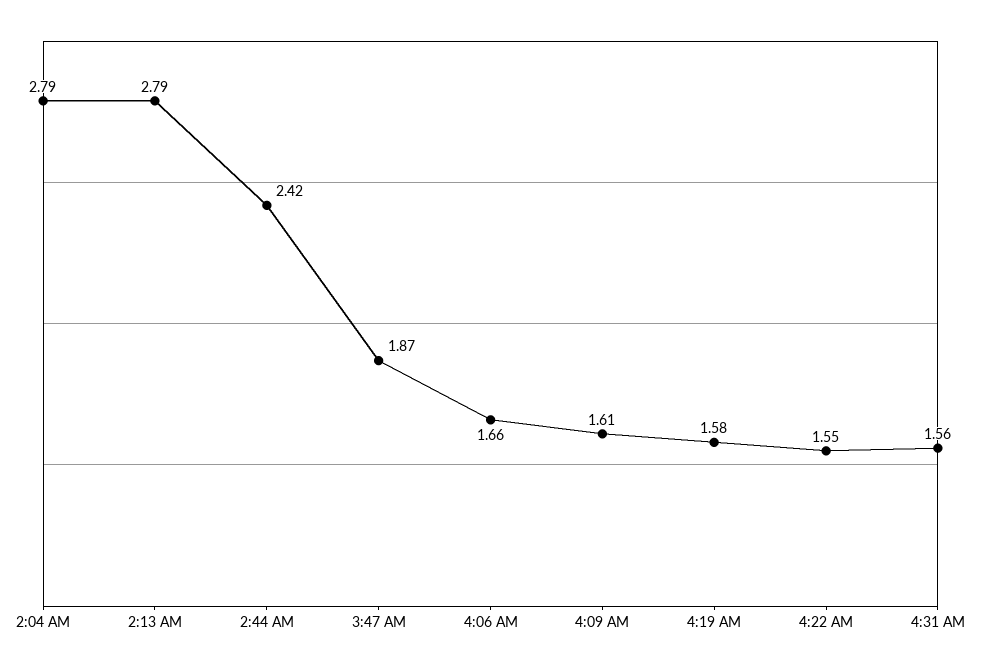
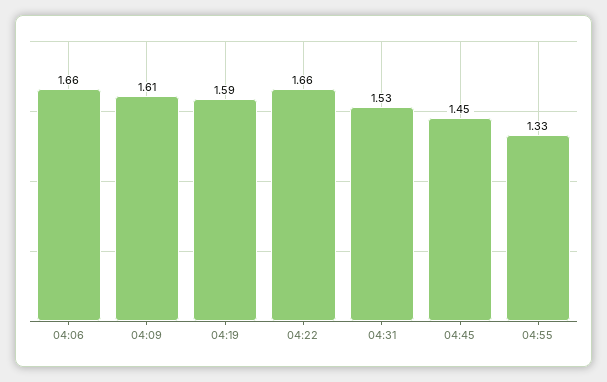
2:04 AM: 2.79 -> none
2:13 AM: 2.79 -> none
2:44 AM: 2.42 -> none
3:47 AM: 1.87 -> none
4:19 AM: 1.58 -> 1.59
4:22 AM: 1.55 -> 1.66
4:31 AM: 1.56 -> 1.53
04:45: none -> 1.45
04:55: none -> 1.33

